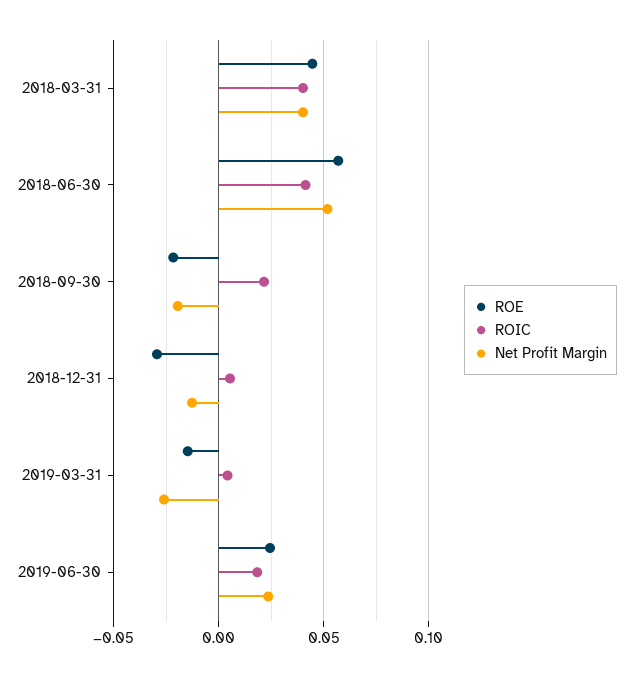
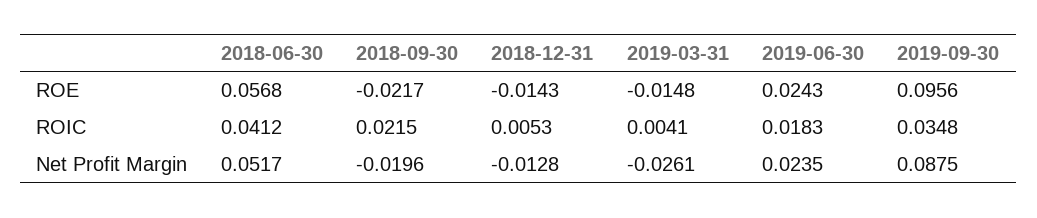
ROE, 2018-03-31: 0.045 -> none
ROIC, 2018-03-31: 0.04 -> none
Net Profit Margin, 2018-03-31: 0.04 -> none
ROE, 2018-12-31: -0.03 -> -0.0143
ROE, 2019-09-30: none -> 0.0956
ROIC, 2019-09-30: none -> 0.0348
Net Profit Margin, 2019-09-30: none -> 0.0875

